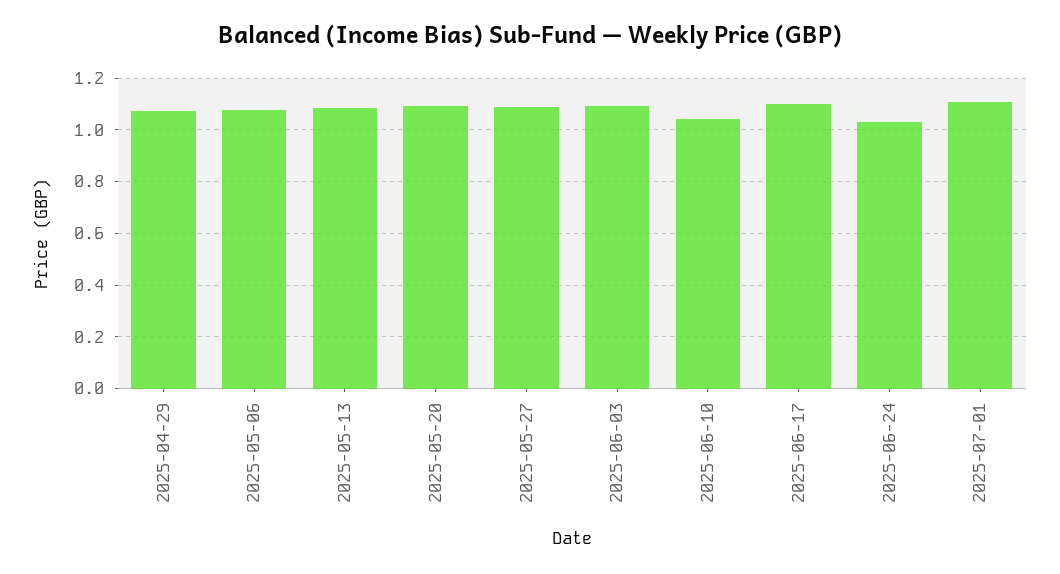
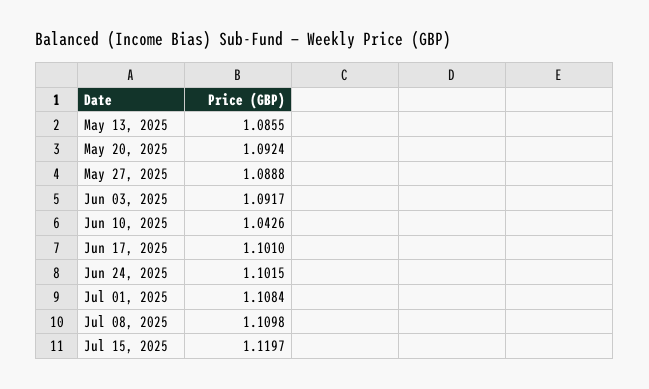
2025-04-29: 1.075 -> none
2025-05-06: 1.075 -> none
2025-06-24: 1.025 -> 1.1015
Jul 08, 2025: none -> 1.1098
Jul 15, 2025: none -> 1.1197

